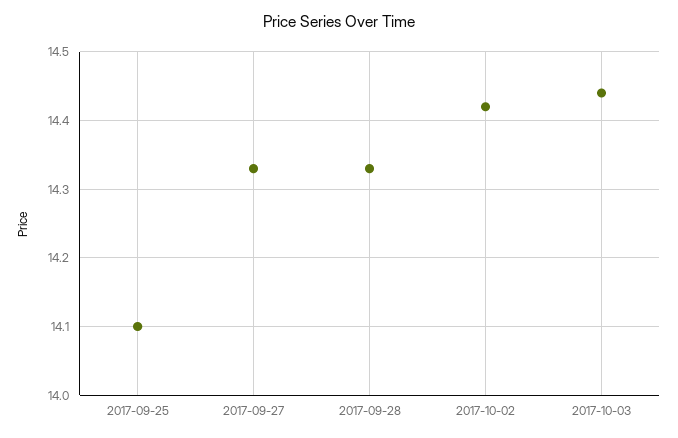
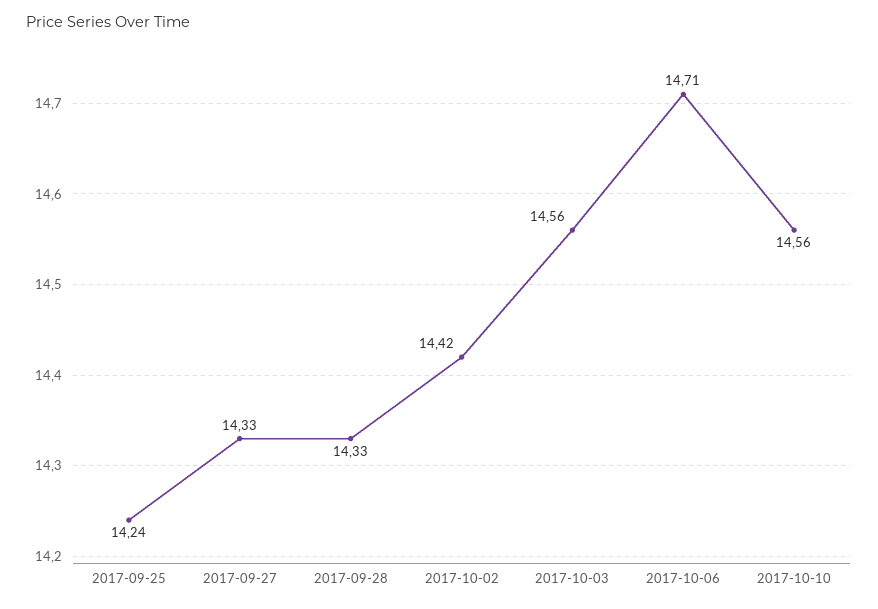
2017-09-25: 14.1 -> 14.24
2017-10-03: 14.44 -> 14.56
2017-10-06: none -> 14.71
2017-10-10: none -> 14.56

